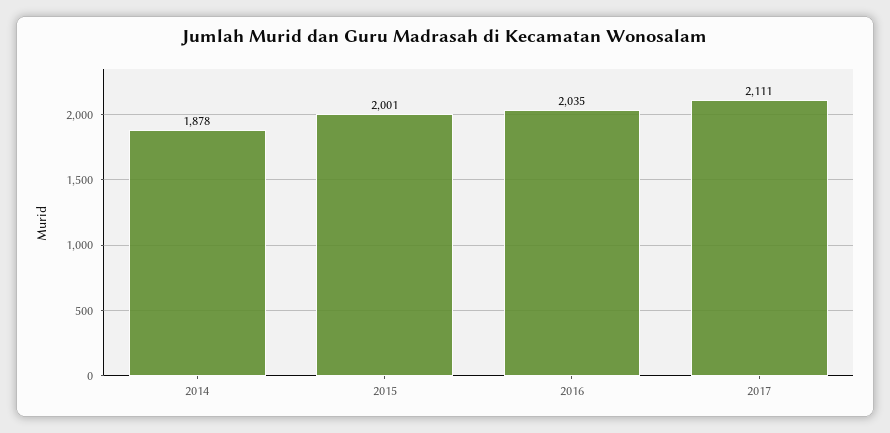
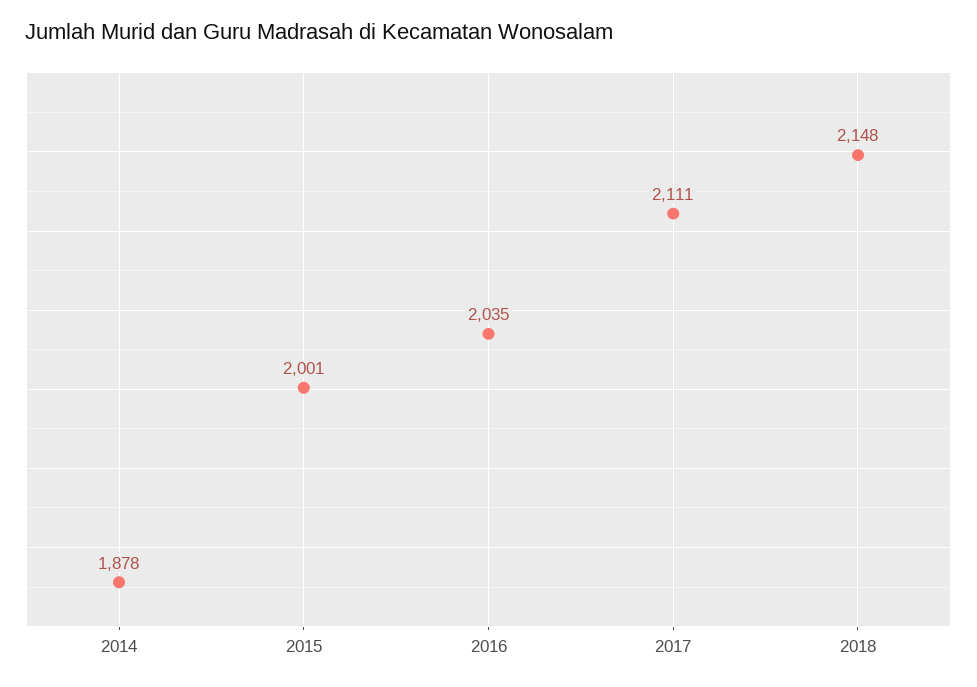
2018: none -> 2148

